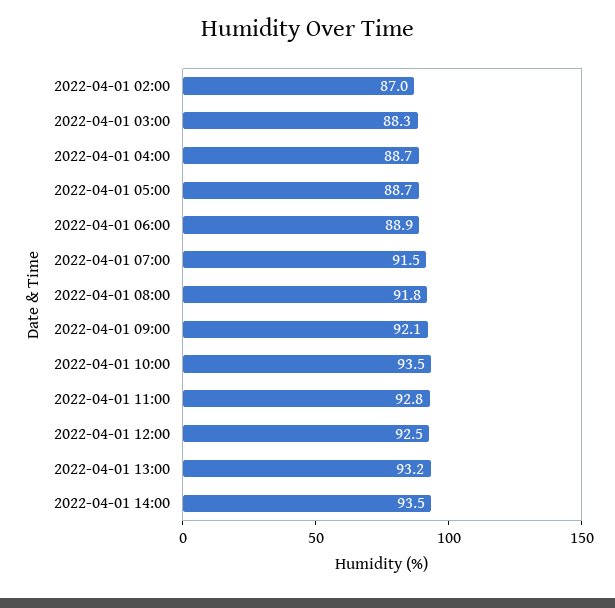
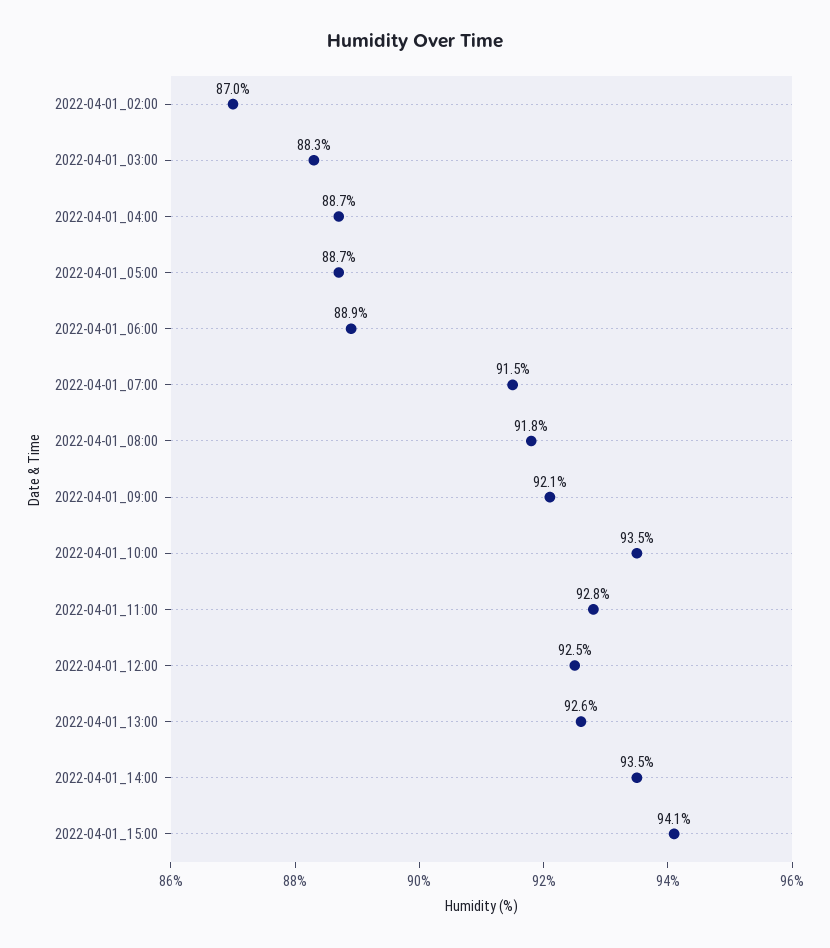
2022-04-01 13:00: 93.2 -> 92.6
2022-04-01_15:00: none -> 94.1

